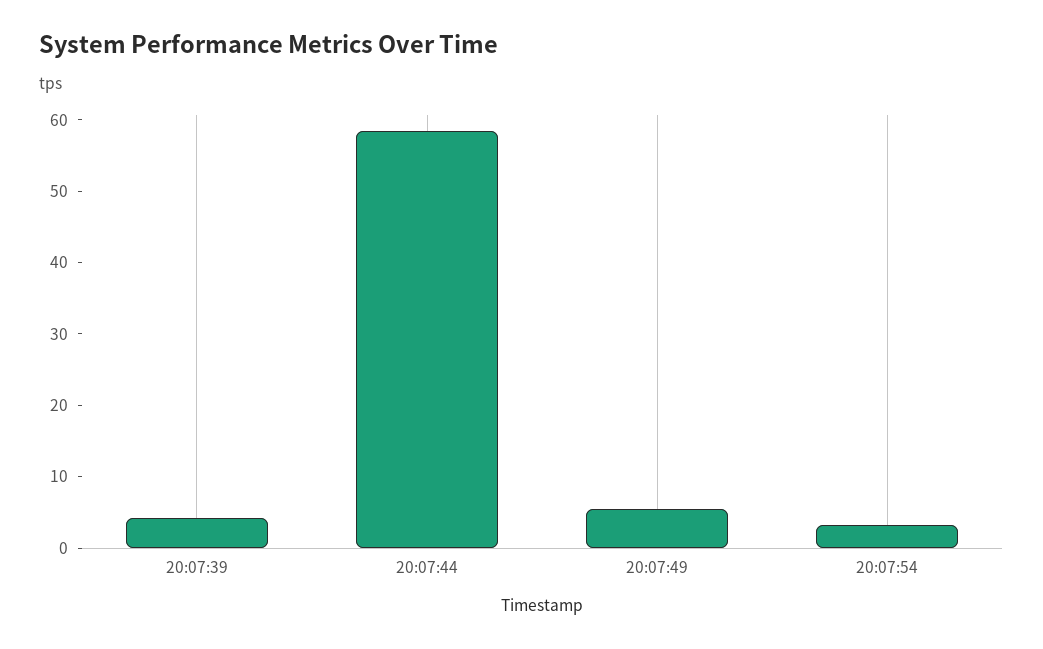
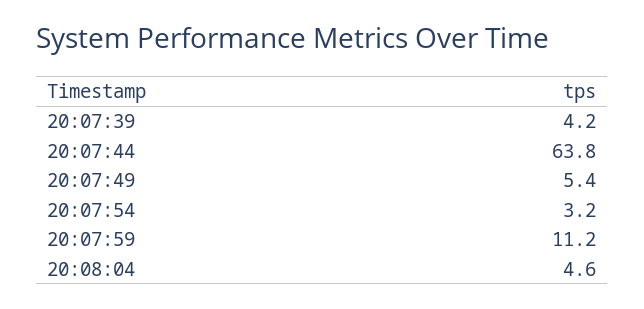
20:07:44: 58 -> 63.8
20:07:59: none -> 11.2
20:08:04: none -> 4.6

